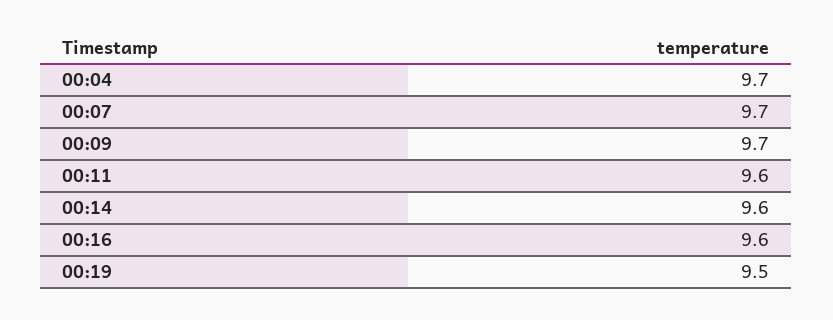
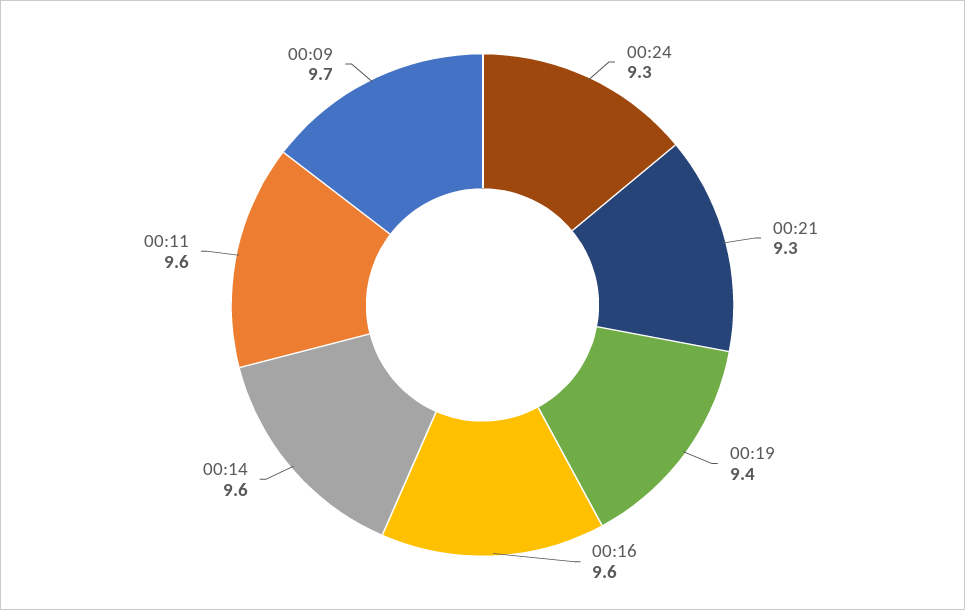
00:04: 9.7 -> none
00:07: 9.7 -> none
00:19: 9.5 -> 9.4
00:24: none -> 9.3
00:21: none -> 9.3

